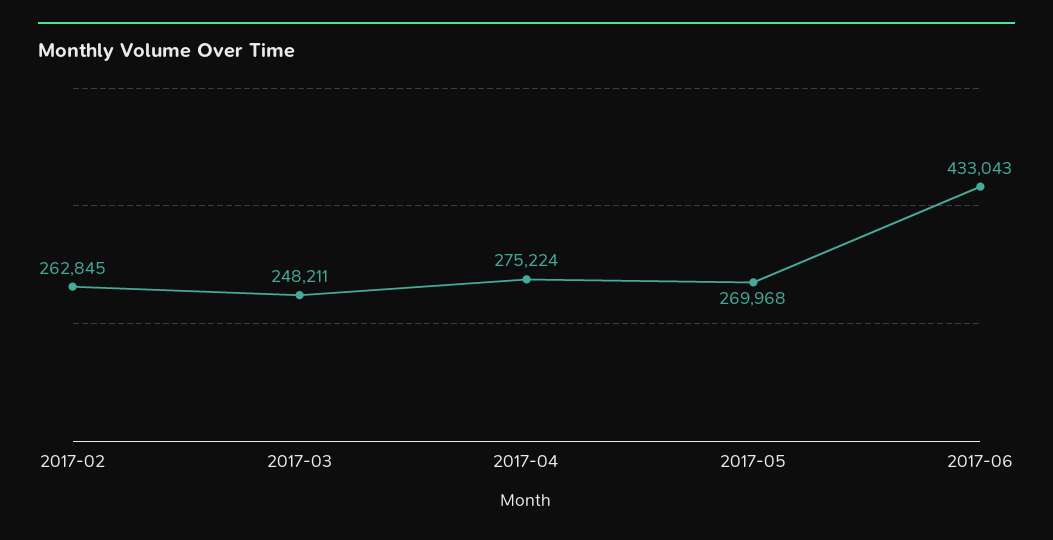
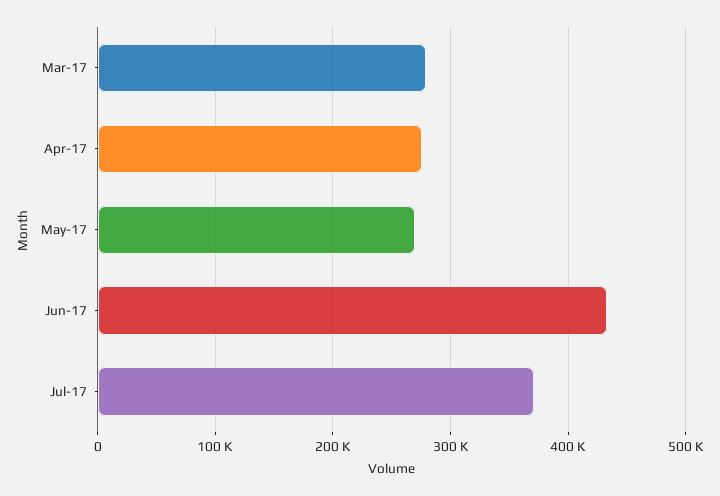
2017-02: 262845 -> none
2017-03: 248211 -> 280000
Jul-17: none -> 370000

